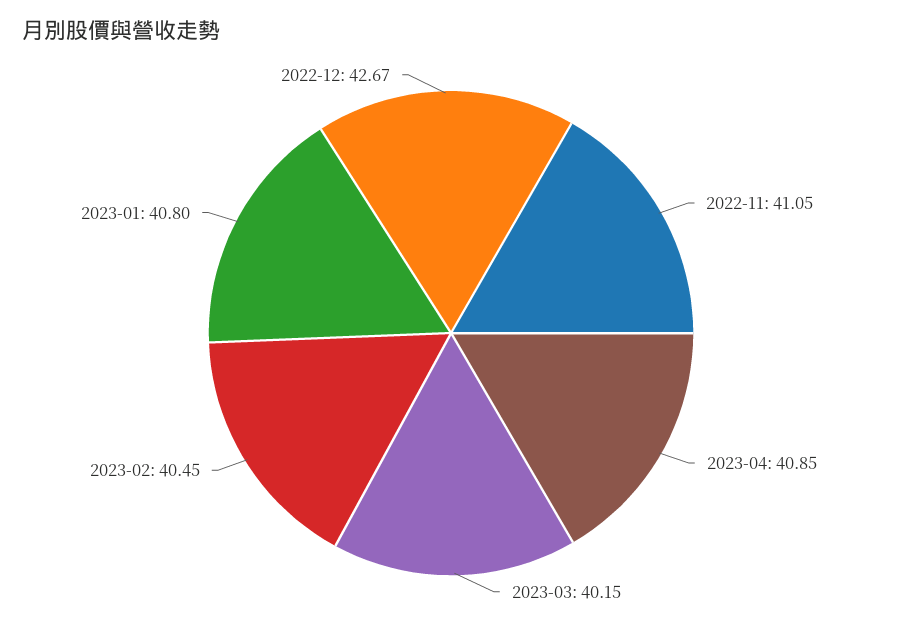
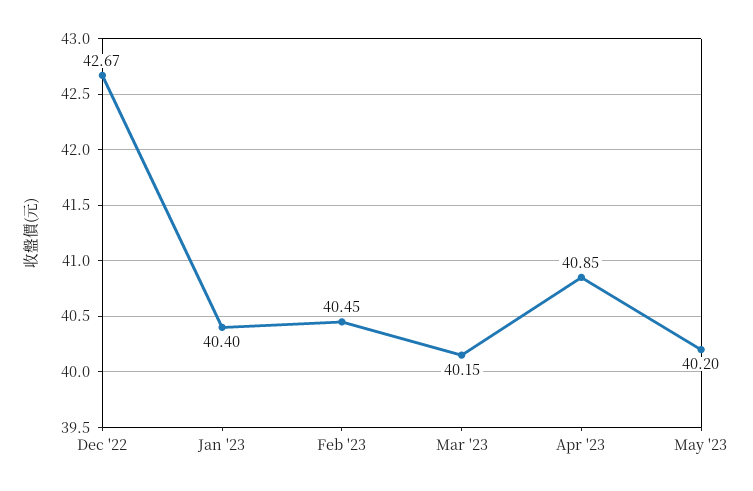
2022-11: 41.05 -> none
2023-01: 40.8 -> 40.4
May '23: none -> 40.2

